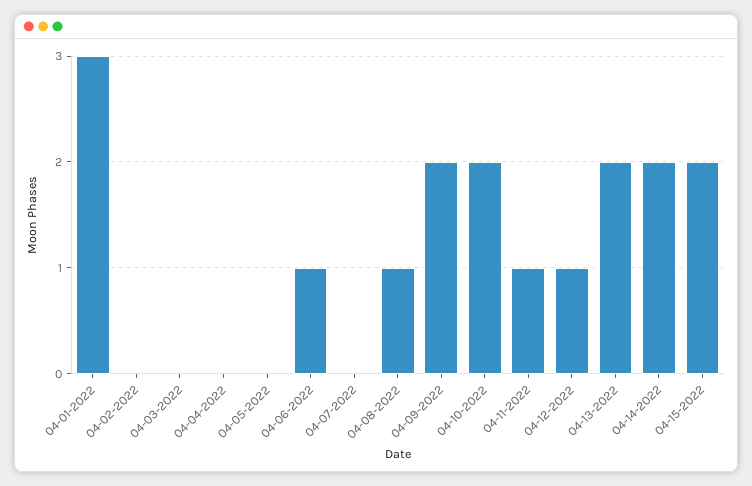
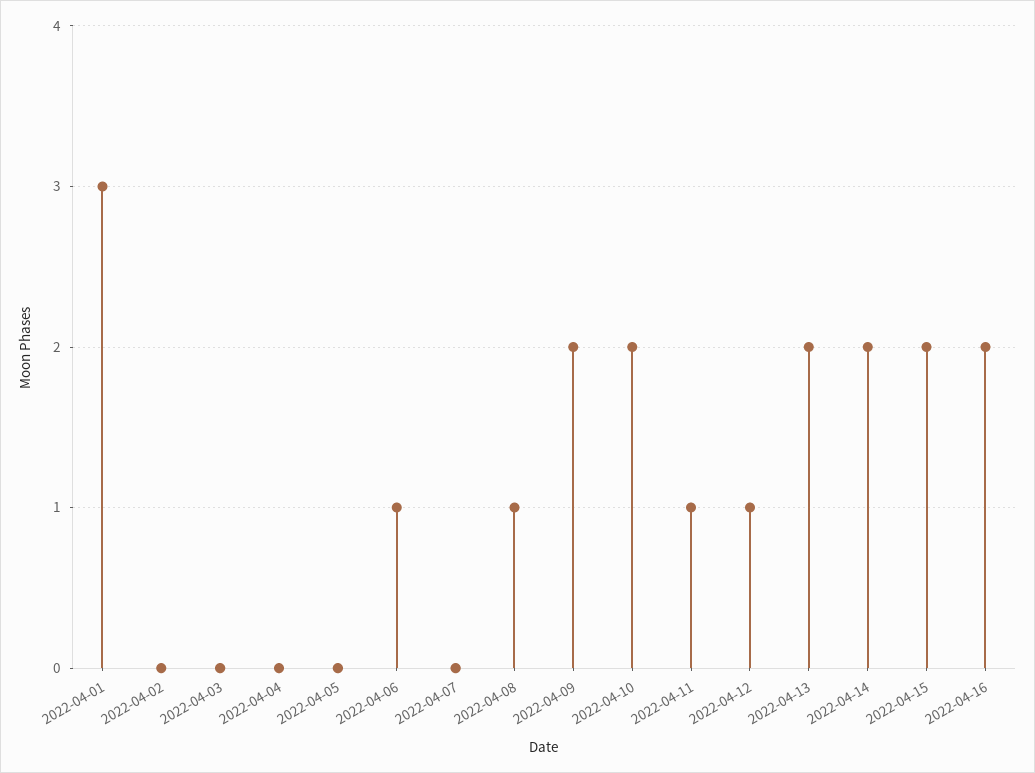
2022-04-16: none -> 2

